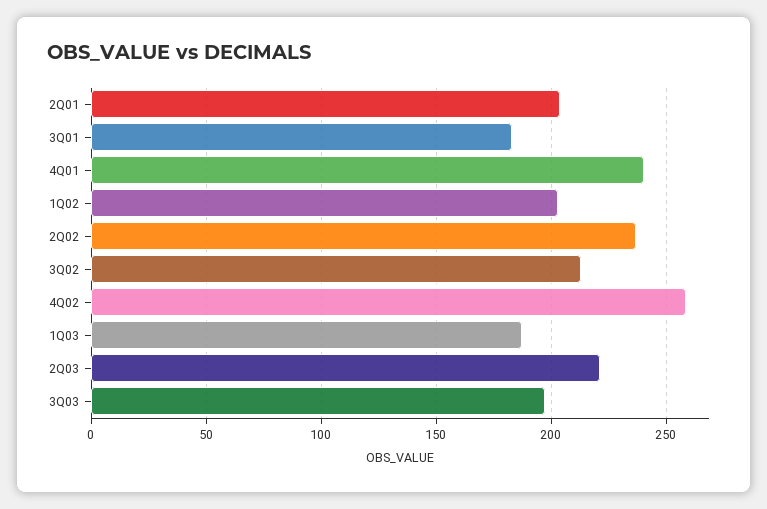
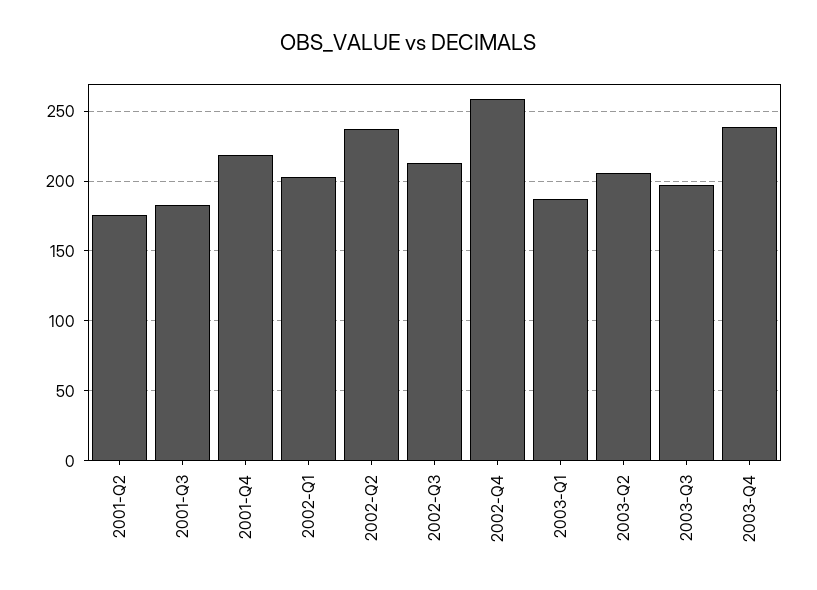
2Q01: 205 -> 175
4Q01: 240 -> 220
2Q03: 220 -> 205
2003-Q4: none -> 240

